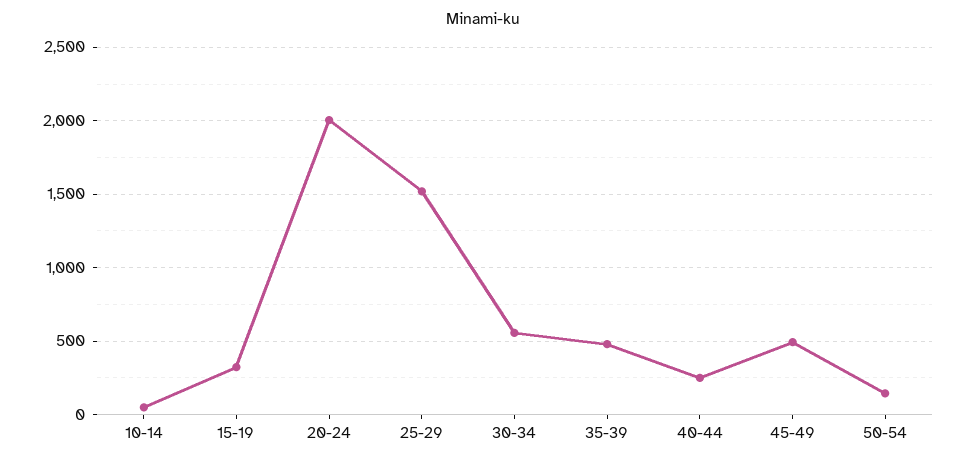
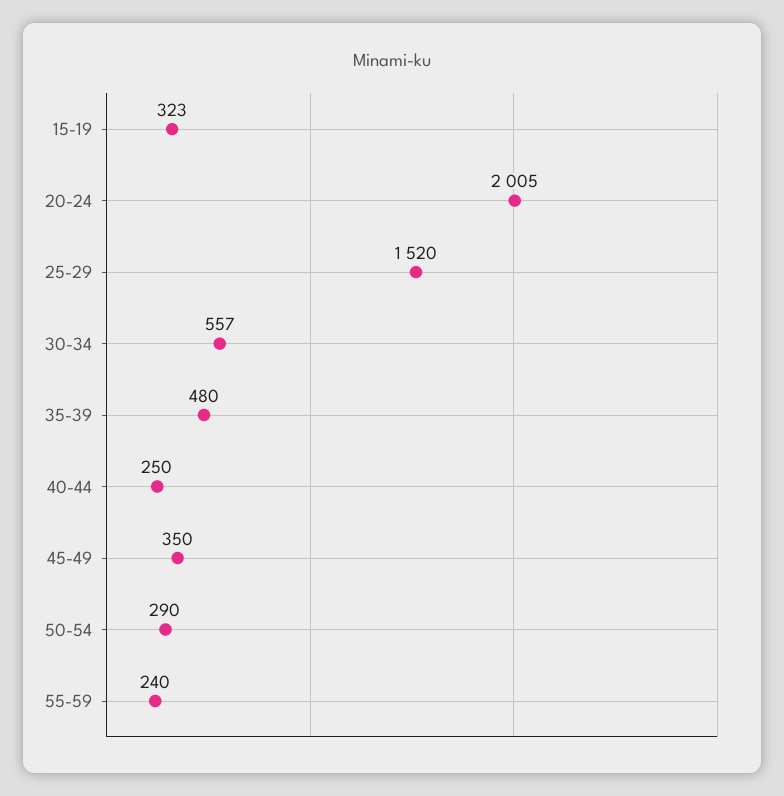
10-14: 50 -> none
45-49: 500 -> 350
50-54: 150 -> 290
55-59: none -> 240

